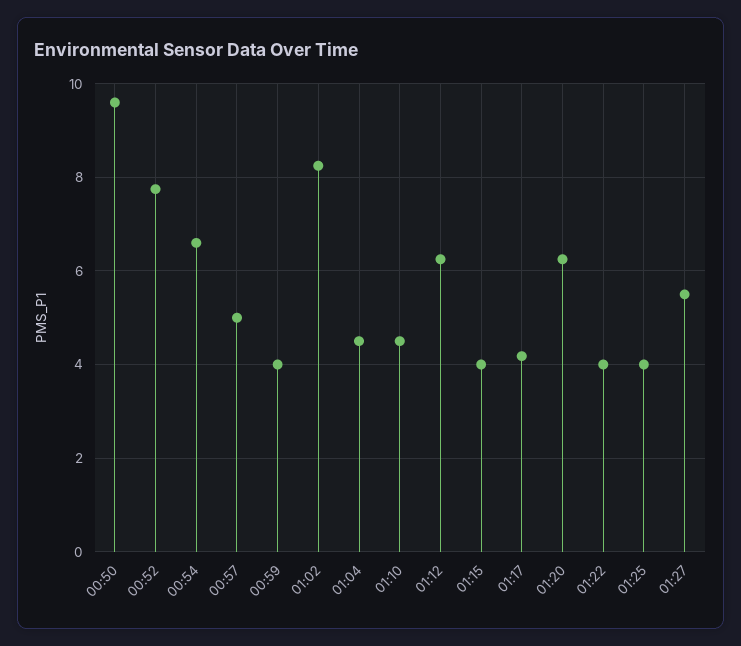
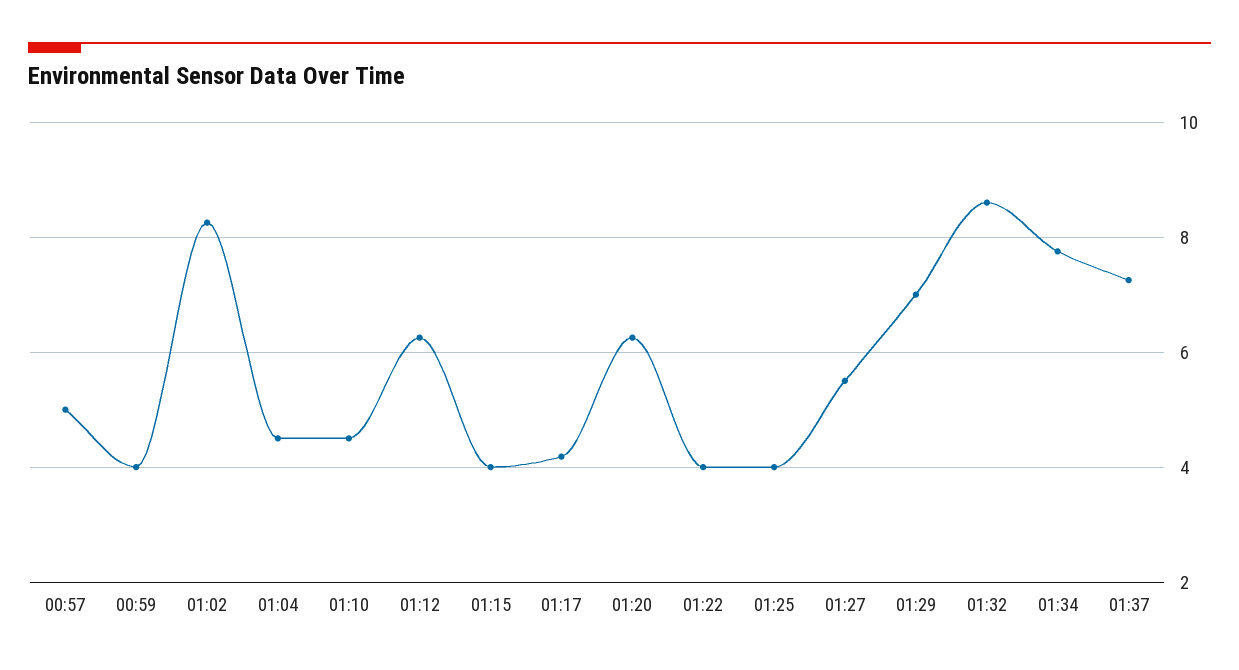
00:50: 9.6 -> none
00:52: 7.8 -> none
00:54: 6.6 -> none
01:29: none -> 7
01:32: none -> 8.6
01:34: none -> 7.8
01:37: none -> 7.2

